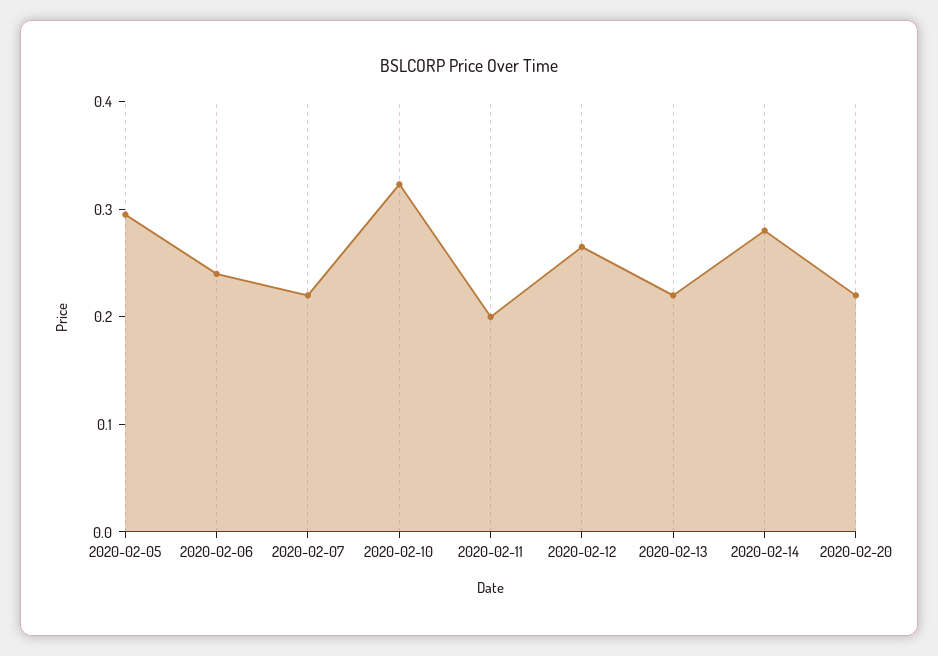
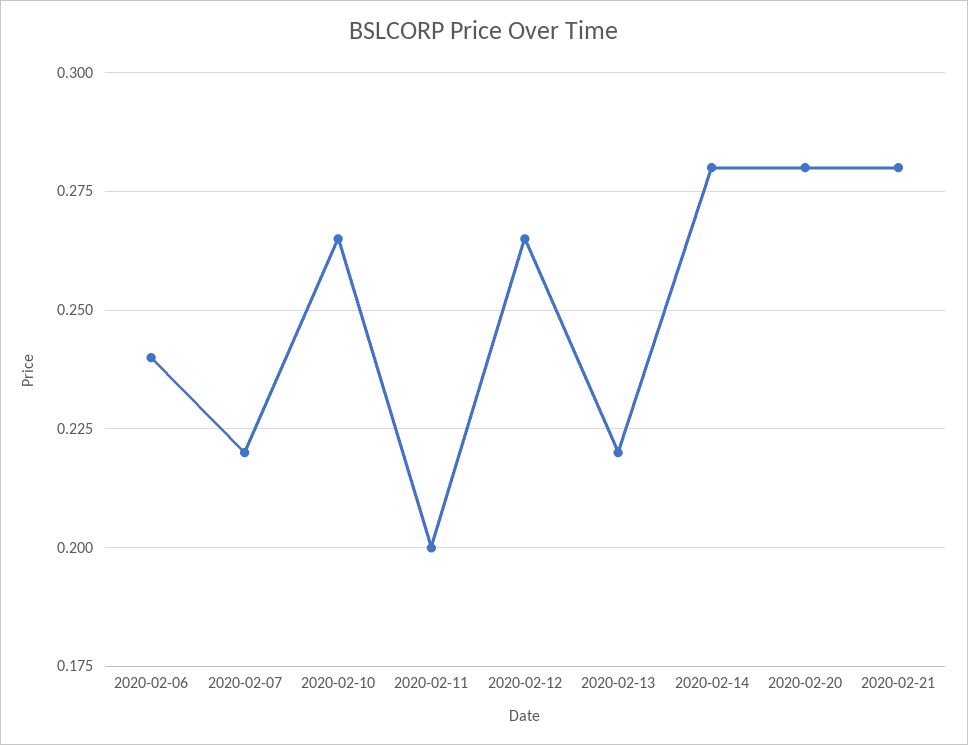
2020-02-05: 0.3 -> none
2020-02-10: 0.32 -> 0.265
2020-02-20: 0.22 -> 0.28
2020-02-21: none -> 0.28

